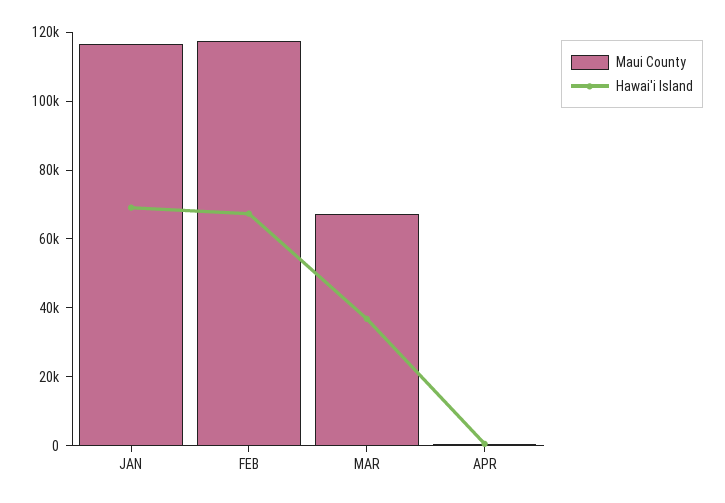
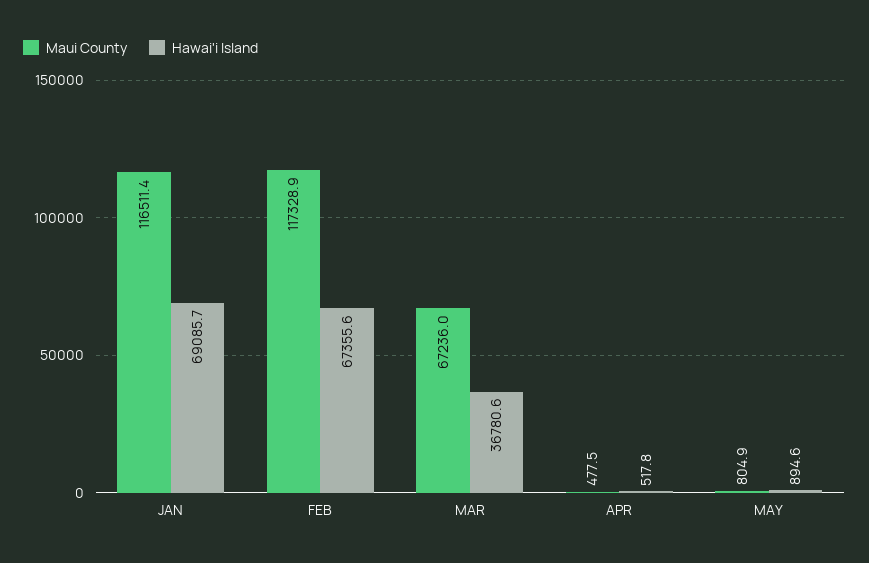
Maui County, MAY: none -> 804.9
Hawai'i Island, MAY: none -> 894.6

